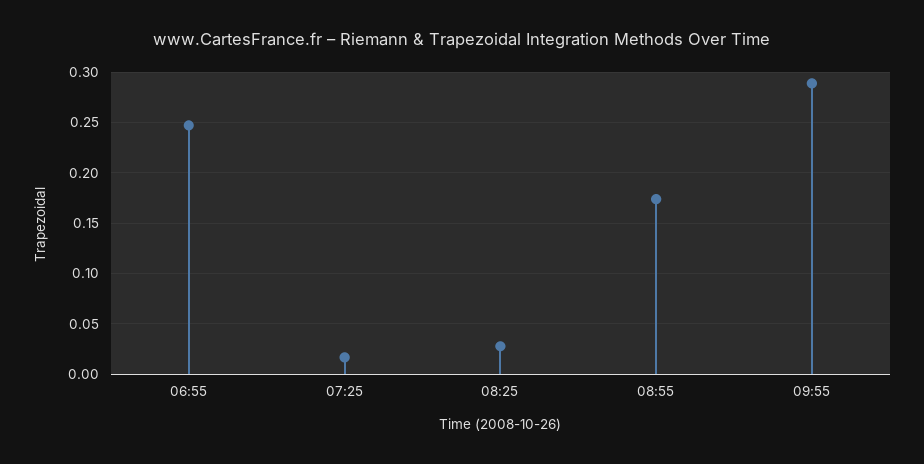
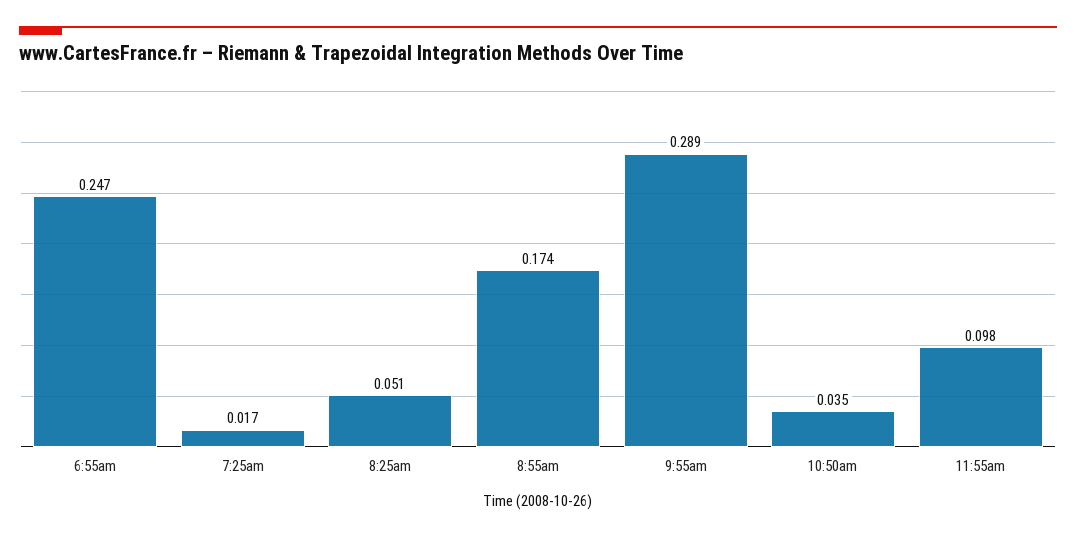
08:25: 0.03 -> 0.051
10:50am: none -> 0.035
11:55am: none -> 0.098

